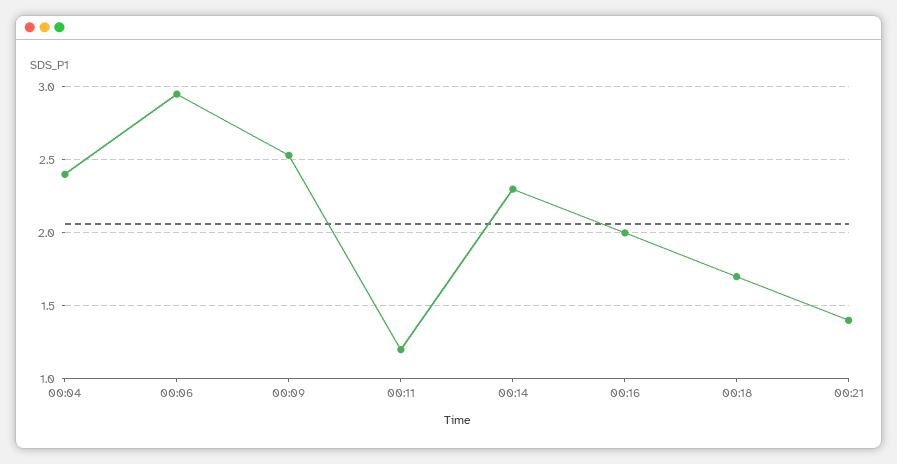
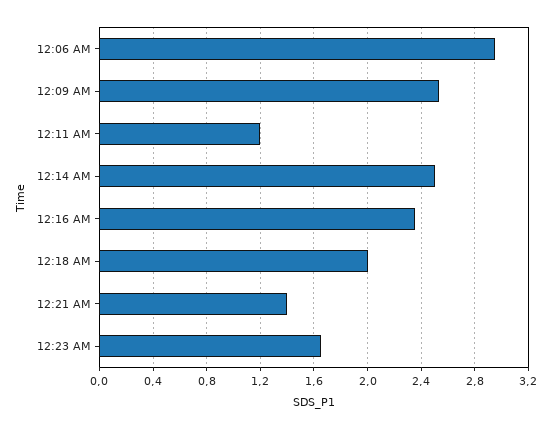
00:04: 2.4 -> none
00:14: 2.3 -> 2.5
00:16: 2 -> 2.35
00:18: 1.7 -> 2
12:23 AM: none -> 1.65

